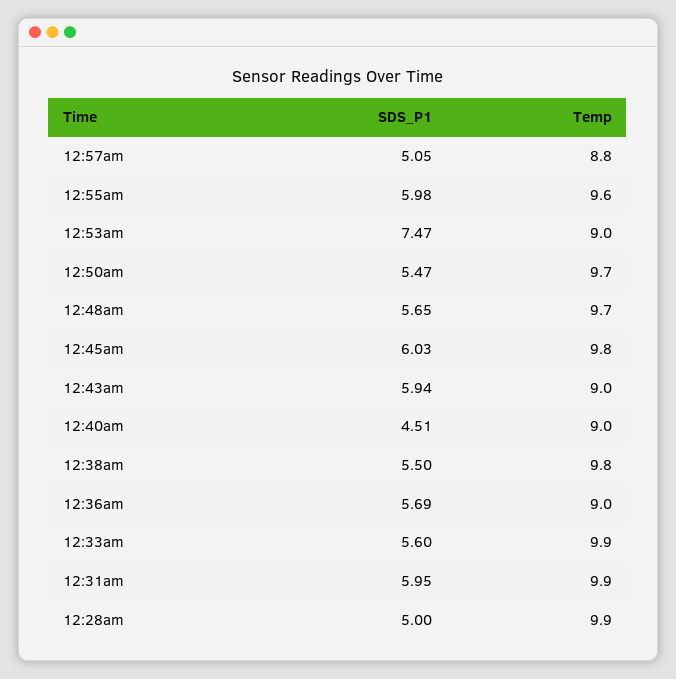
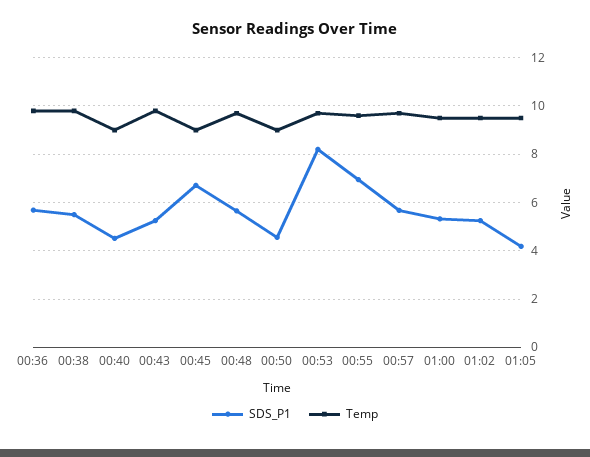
SDS_P1, 12:57am: 5.05 -> 5.75
Temp, 12:57am: 8.8 -> 9.75
SDS_P1, 12:55am: 5.98 -> 7
SDS_P1, 12:53am: 7.47 -> 8.25
Temp, 12:53am: 9 -> 9.75
SDS_P1, 12:50am: 5.47 -> 4.5
Temp, 12:50am: 9.7 -> 9
SDS_P1, 12:45am: 6.03 -> 6.75
Temp, 12:45am: 9.8 -> 9
SDS_P1, 12:43am: 5.94 -> 5.25
Temp, 12:43am: 9 -> 9.75
Temp, 12:36am: 9 -> 9.75
SDS_P1, 12:33am: 5.6 -> none
Temp, 12:33am: 9.9 -> none
SDS_P1, 12:31am: 5.95 -> none
Temp, 12:31am: 9.9 -> none
SDS_P1, 12:28am: 5 -> none
Temp, 12:28am: 9.9 -> none
SDS_P1, 01:00: none -> 5.25
Temp, 01:00: none -> 9.5
SDS_P1, 01:02: none -> 5.25
Temp, 01:02: none -> 9.5
SDS_P1, 01:05: none -> 4.25
Temp, 01:05: none -> 9.5

